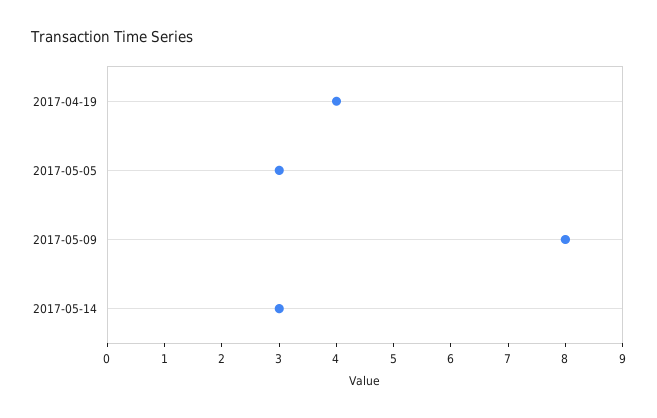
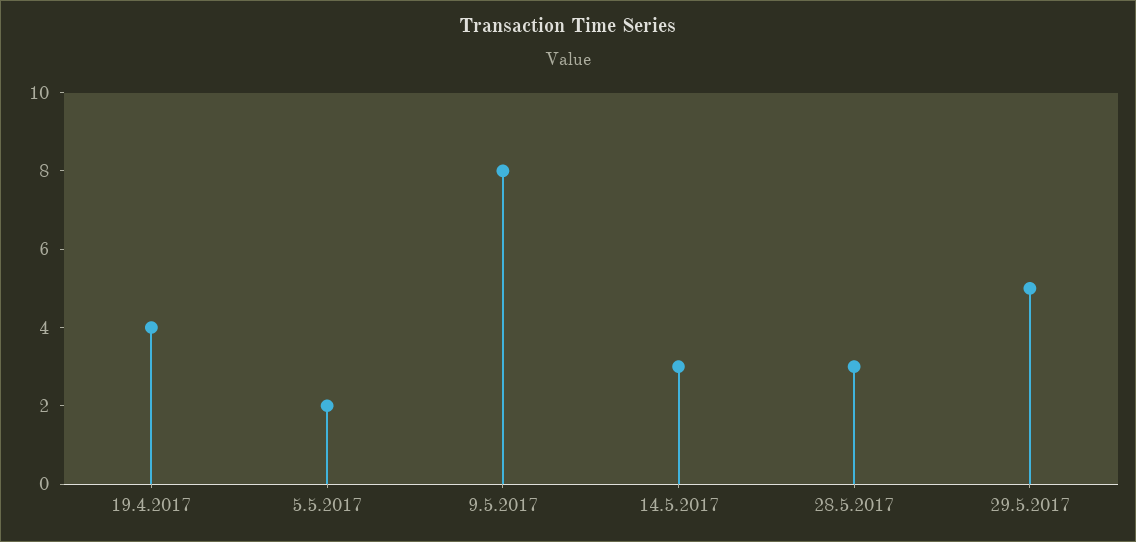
2017-05-05: 3 -> 2
28.5.2017: none -> 3
29.5.2017: none -> 5

